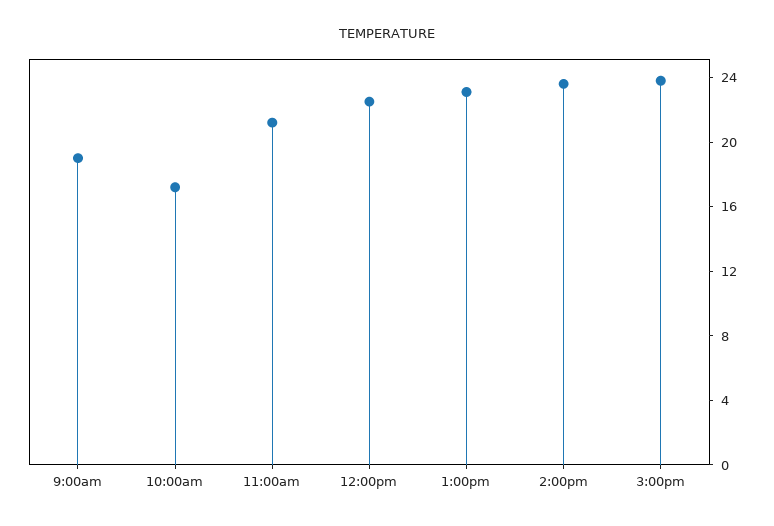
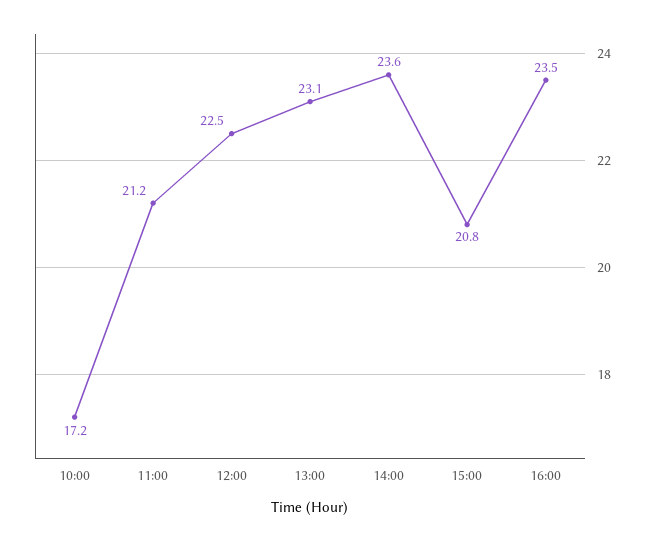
9:00am: 19 -> none
3:00pm: 24 -> 20.8
16:00: none -> 23.5

